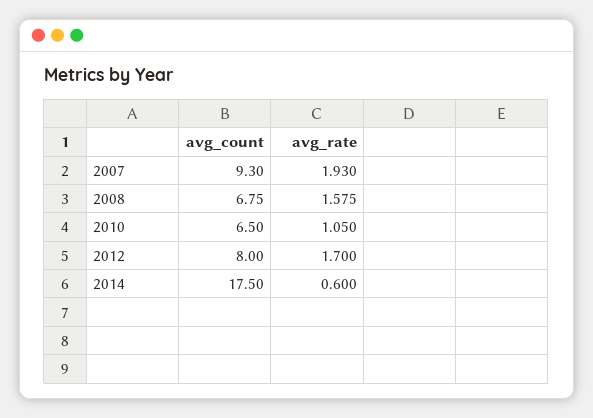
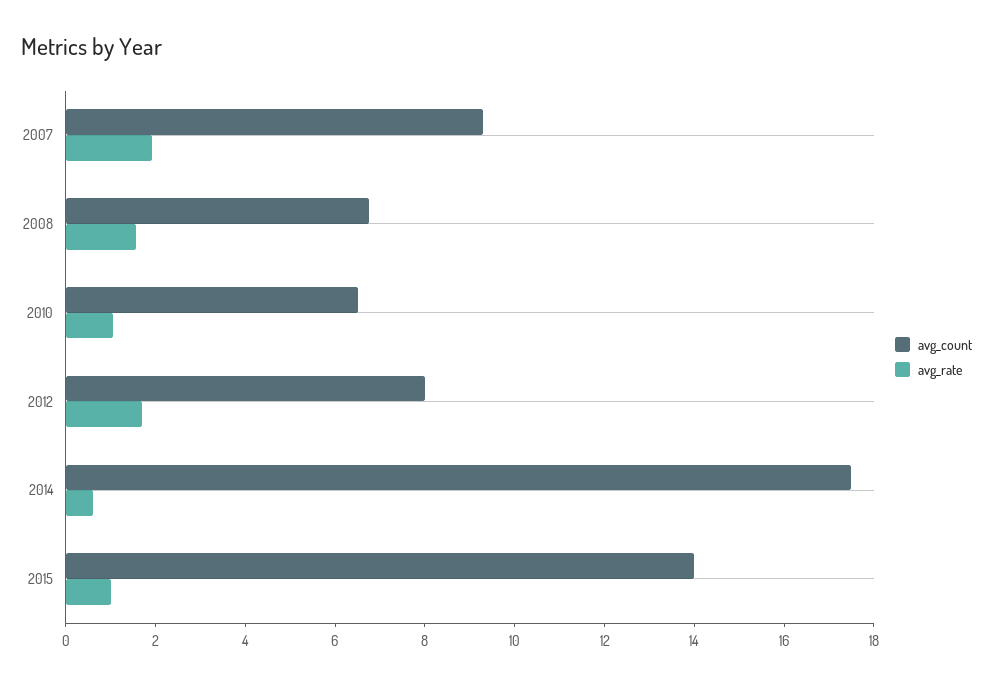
avg_count, 2015: none -> 14
avg_rate, 2015: none -> 1

